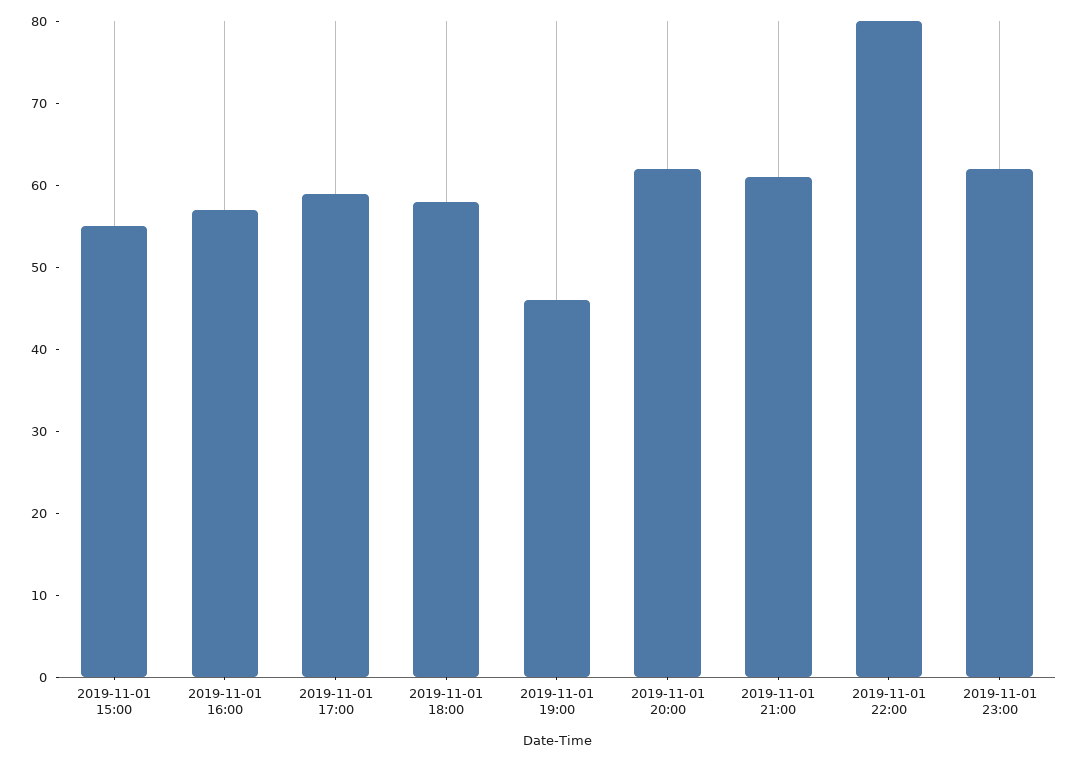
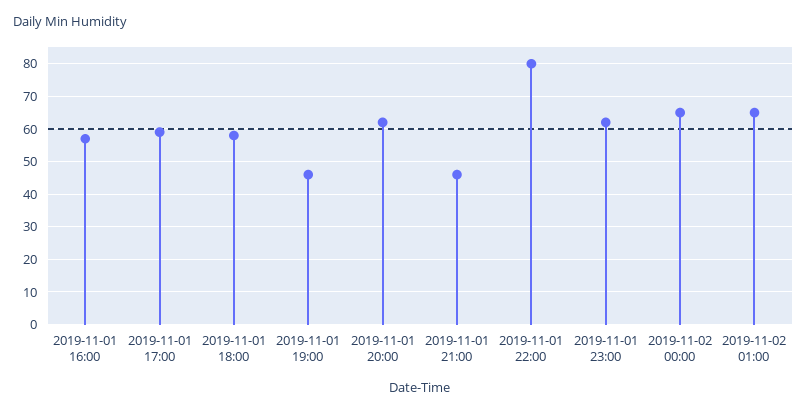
2019-11-01 15:00: 55 -> none
2019-11-01 21:00: 61 -> 45
2019-11-02 00:00: none -> 65
2019-11-02 01:00: none -> 65

